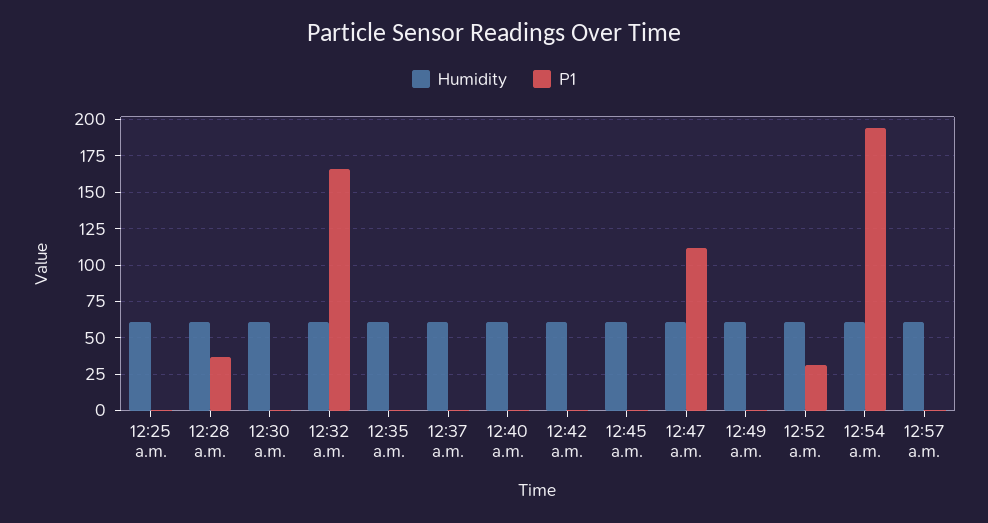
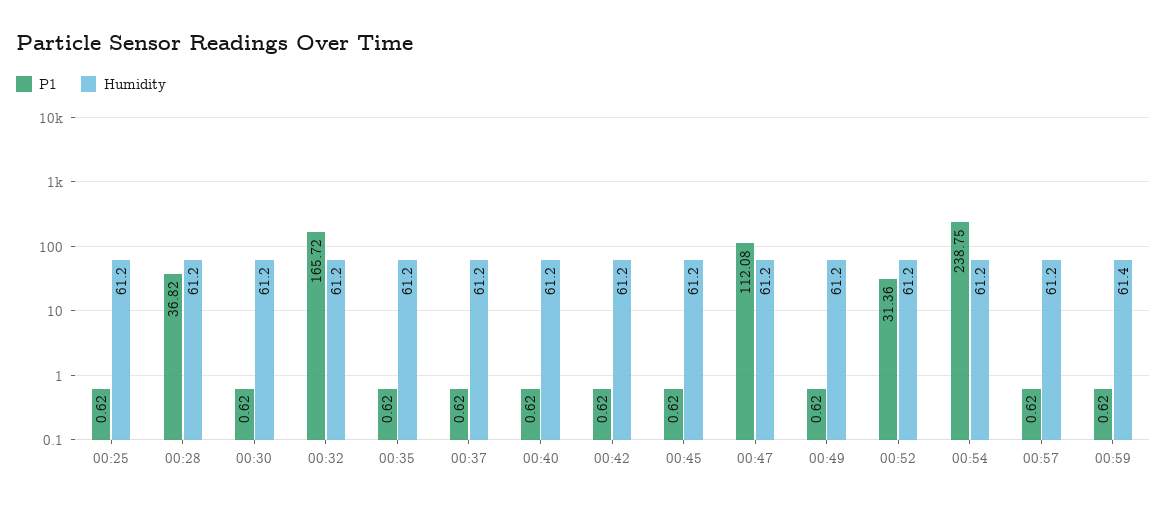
P1, 12:54 a.m.: 195 -> 238.75
P1, 00:59: none -> 0.62
Humidity, 00:59: none -> 61.4

